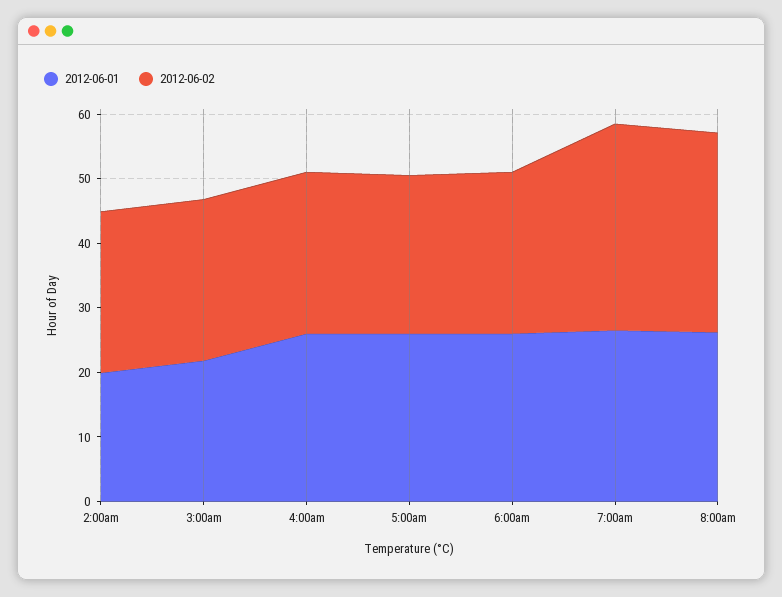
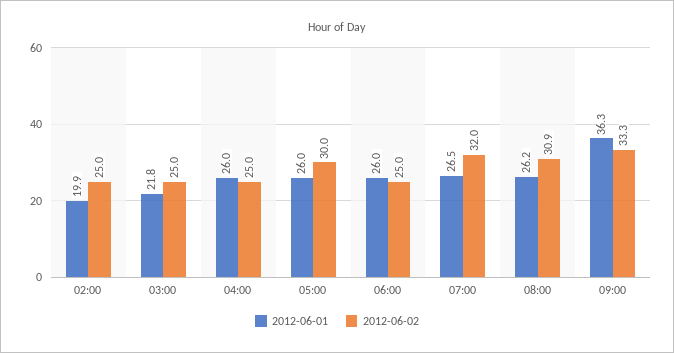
2012-06-02, 5:00am: 24 -> 30
2012-06-01, 09:00: none -> 36.3
2012-06-02, 09:00: none -> 33.3

